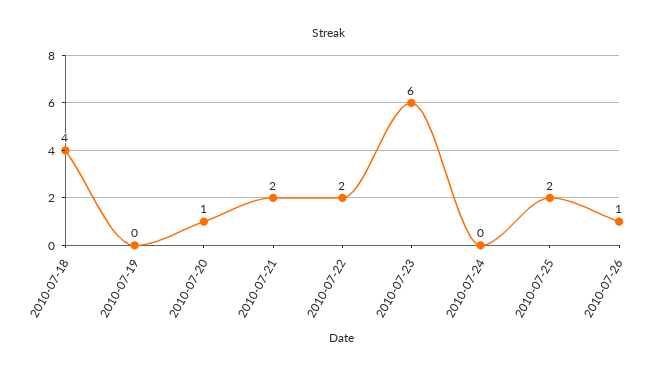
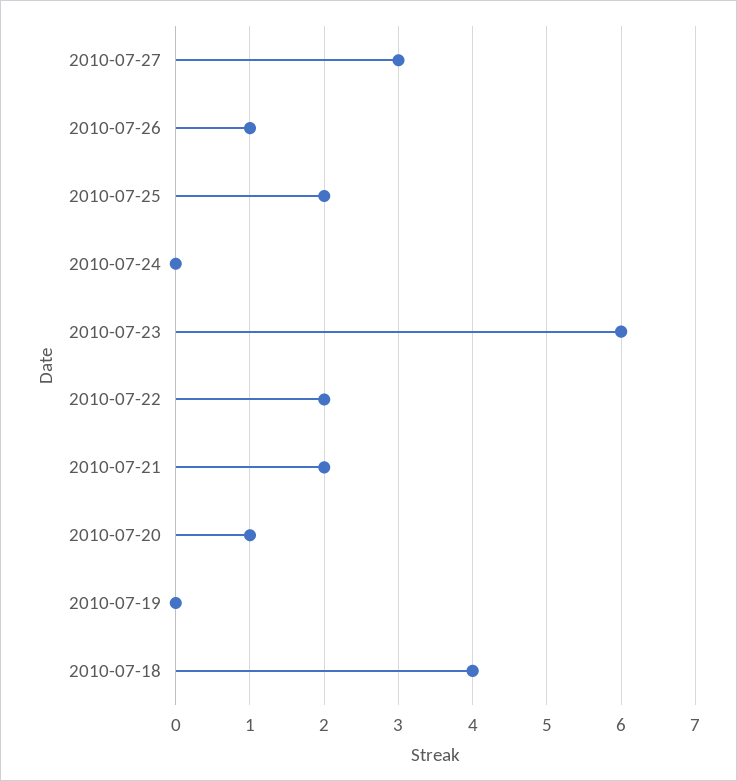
2010-07-27: none -> 3

